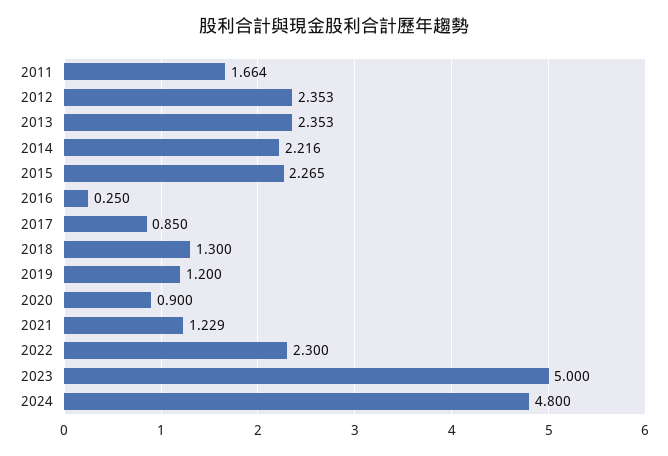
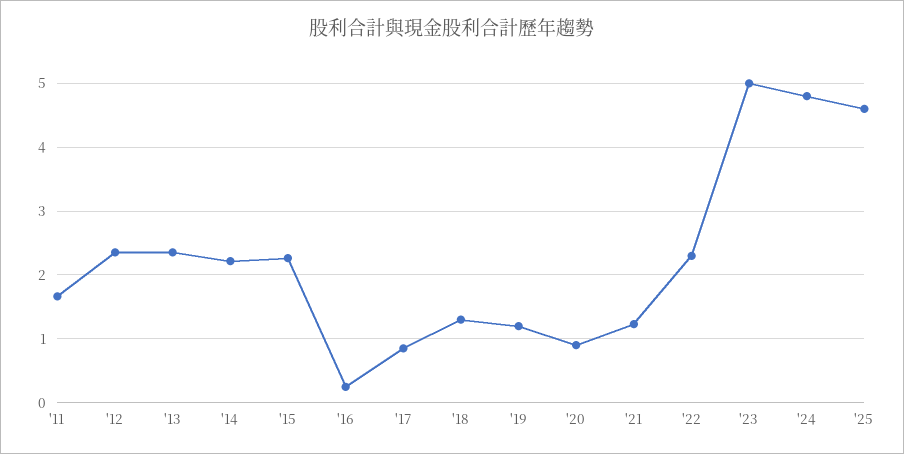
'25: none -> 4.6

